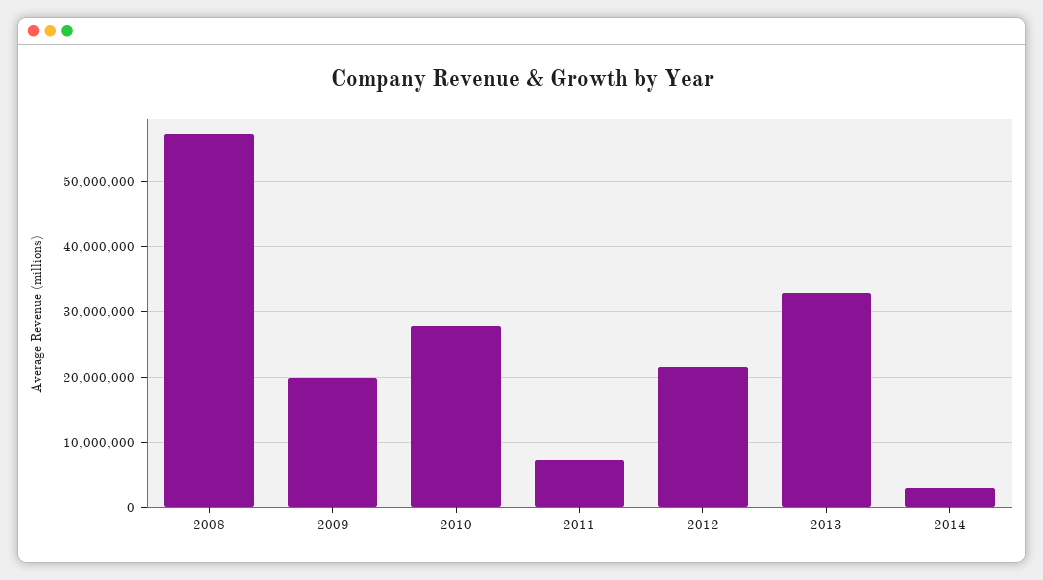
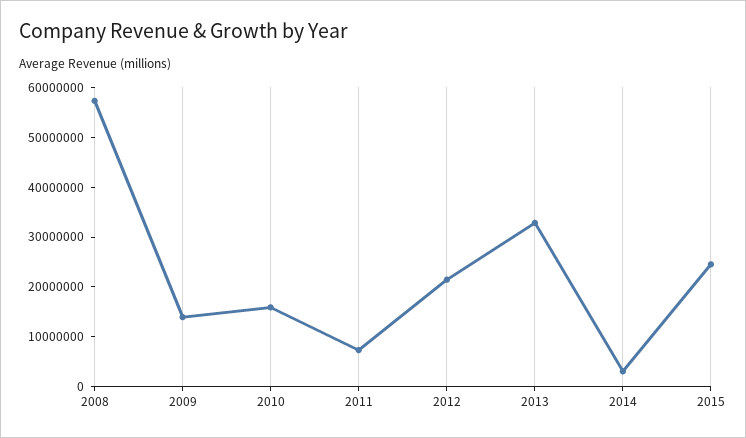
2009: 20000000 -> 14000000
2010: 28000000 -> 16000000
2015: none -> 24000000

